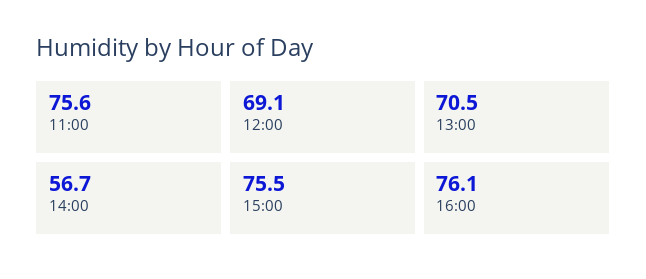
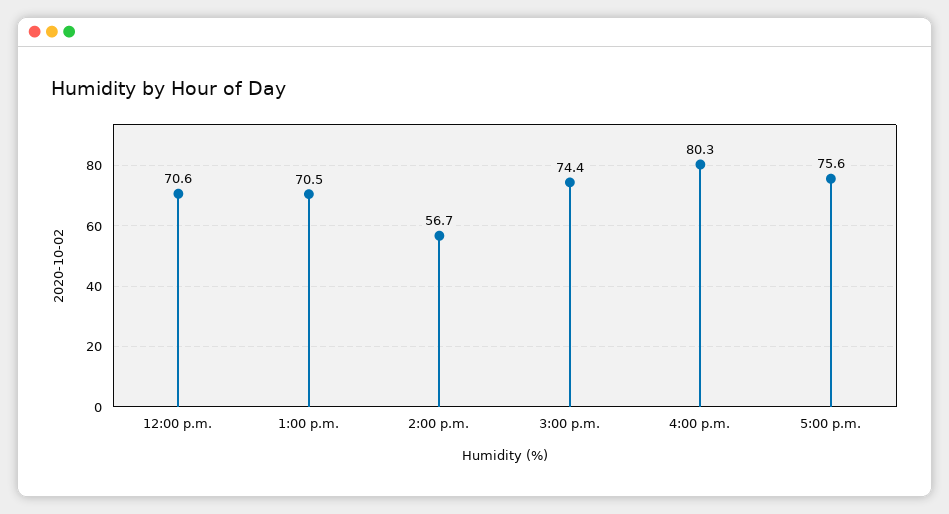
11:00: 75.6 -> none
12:00: 69.1 -> 70.6
15:00: 75.5 -> 74.4
16:00: 76.1 -> 80.3
5:00 p.m.: none -> 75.6

